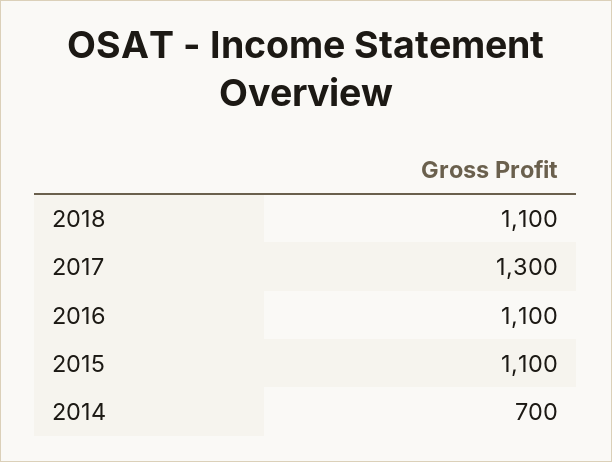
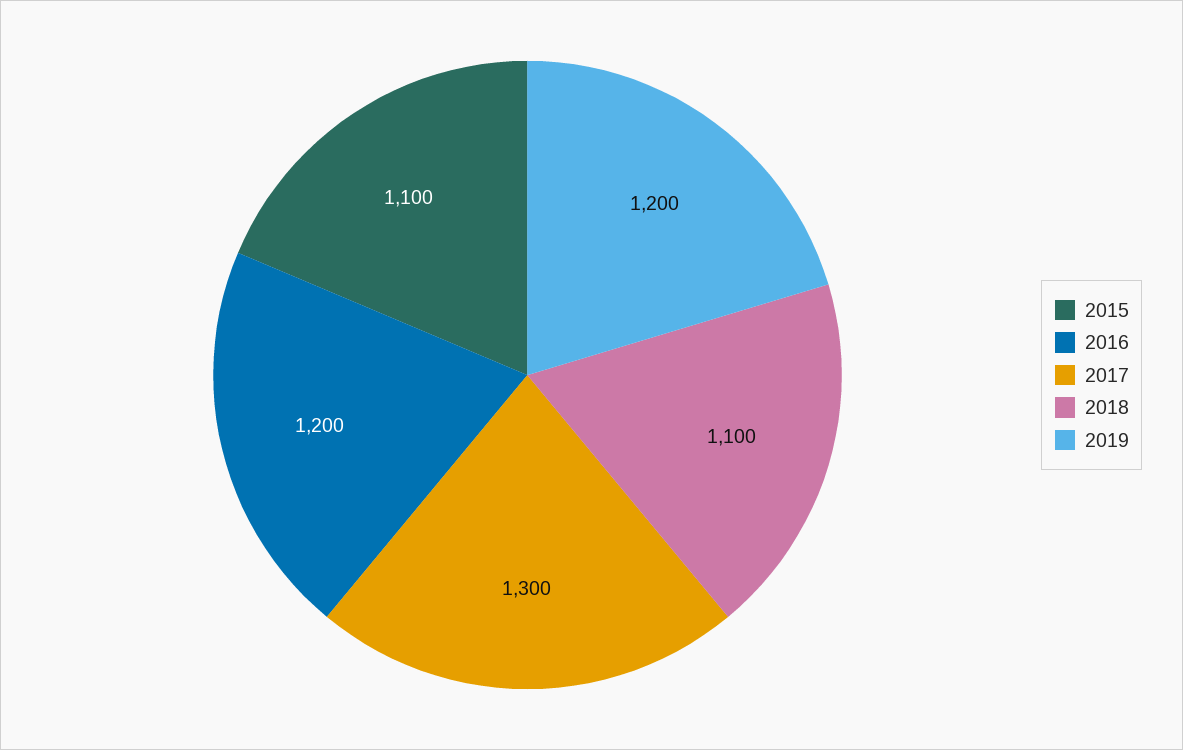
2016: 1100 -> 1200
2014: 700 -> none
2019: none -> 1200

